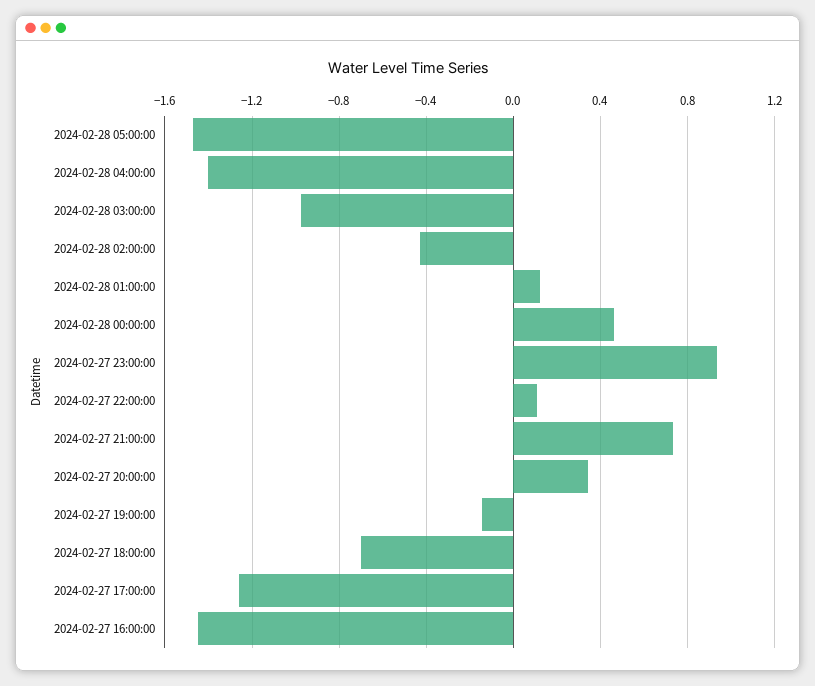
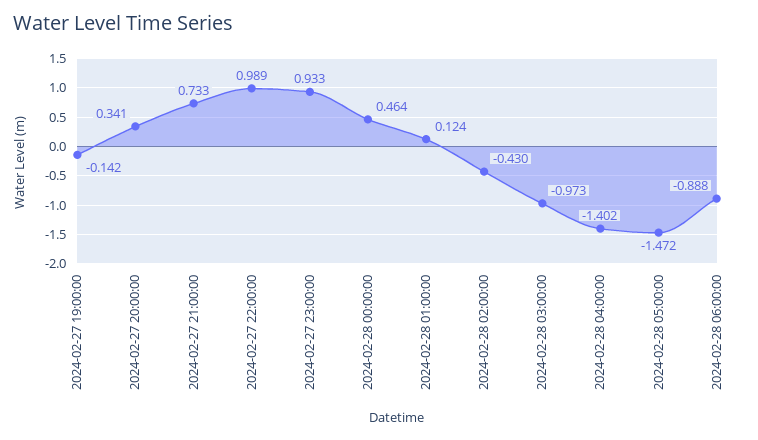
2024-02-27 22:00:00: 0.1 -> 0.989
2024-02-27 18:00:00: -0.7 -> none
2024-02-27 17:00:00: -1.25 -> none
2024-02-27 16:00:00: -1.45 -> none
2024-02-28 06:00:00: none -> -0.888

